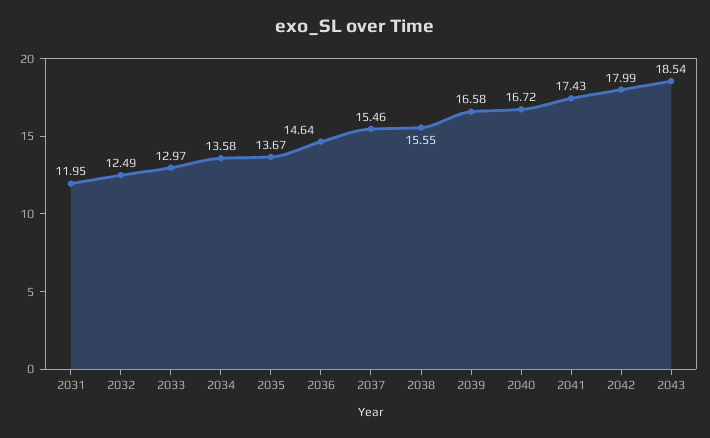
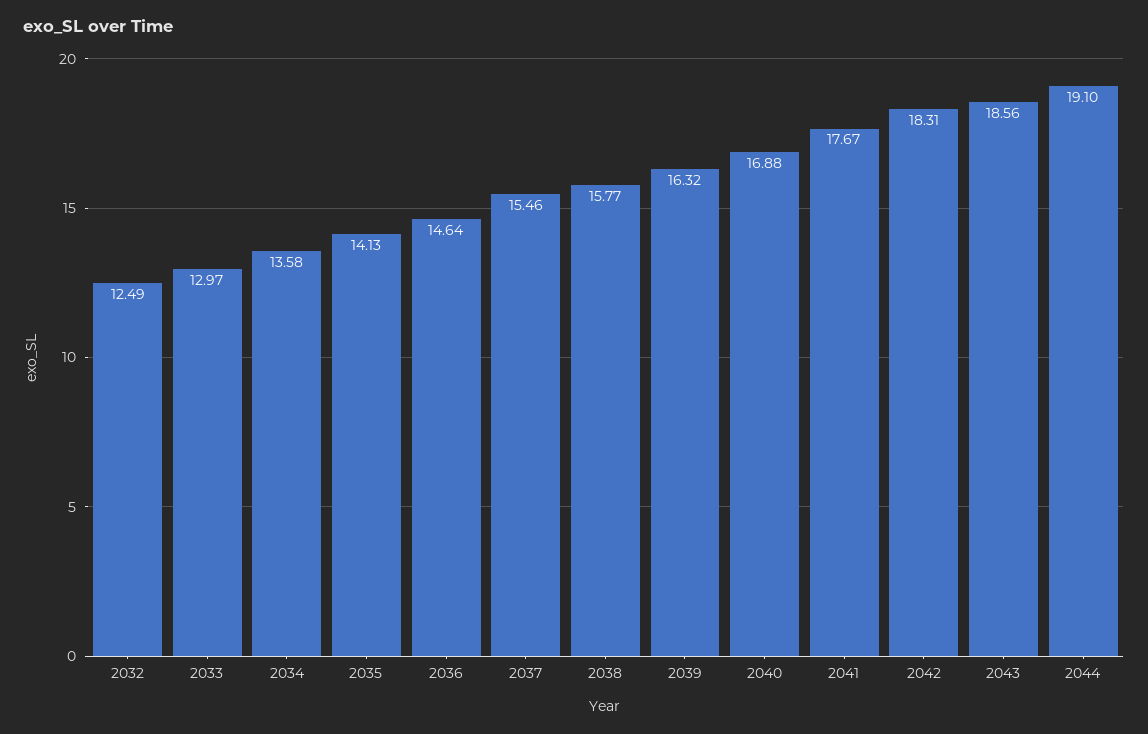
2031: 11.95 -> none
2035: 13.67 -> 14.13
2038: 15.55 -> 15.77
2039: 16.58 -> 16.32
2040: 16.72 -> 16.88
2041: 17.43 -> 17.67
2042: 17.99 -> 18.31
2043: 18.54 -> 18.56
2044: none -> 19.1

